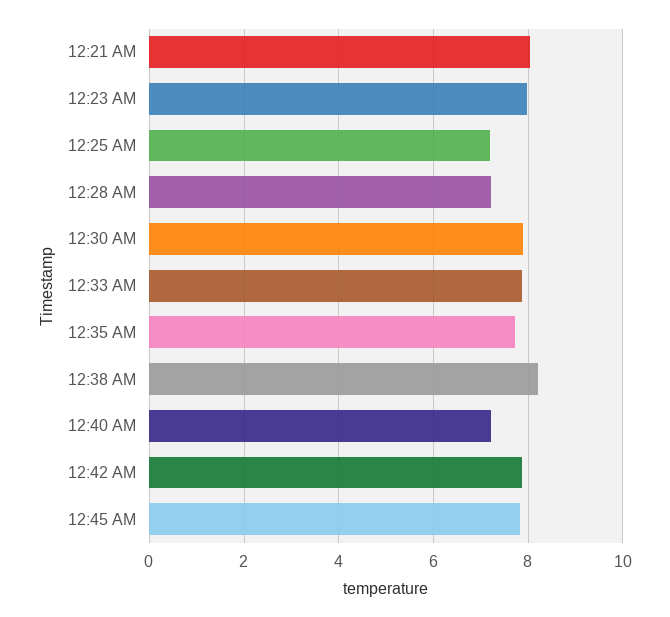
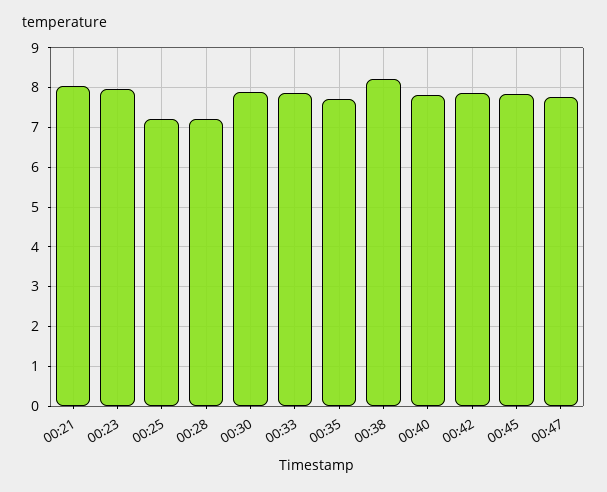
12:40 AM: 7.2 -> 7.8
00:47: none -> 7.8

